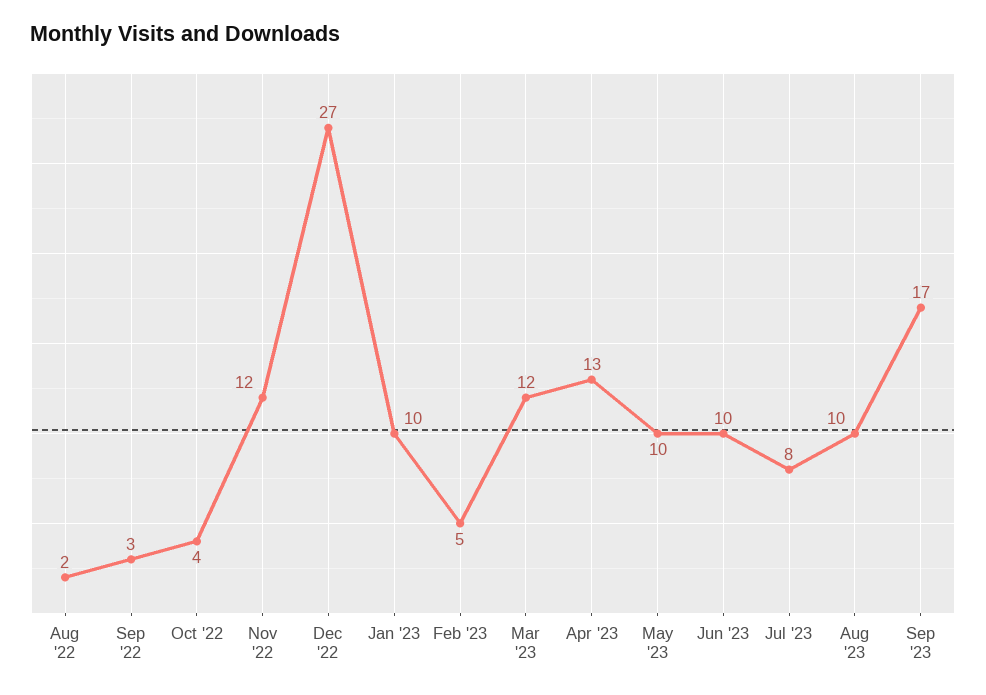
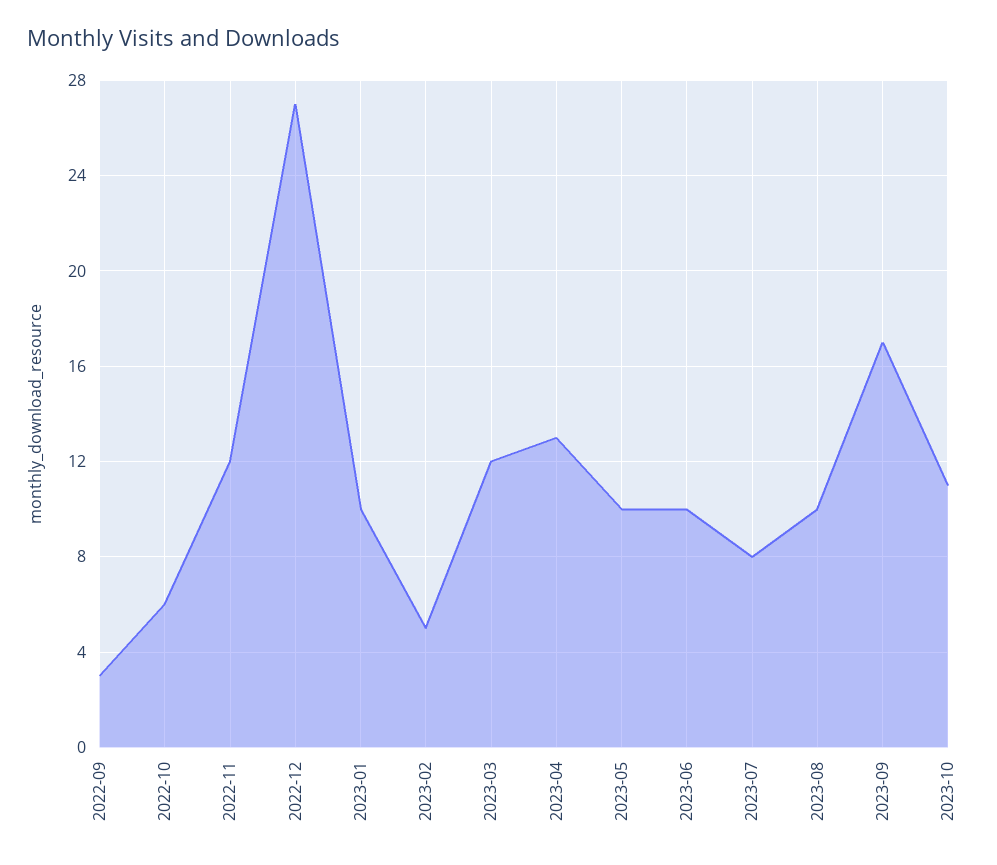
Aug '22: 2 -> none
Oct '22: 4 -> 6
2023-10: none -> 11

